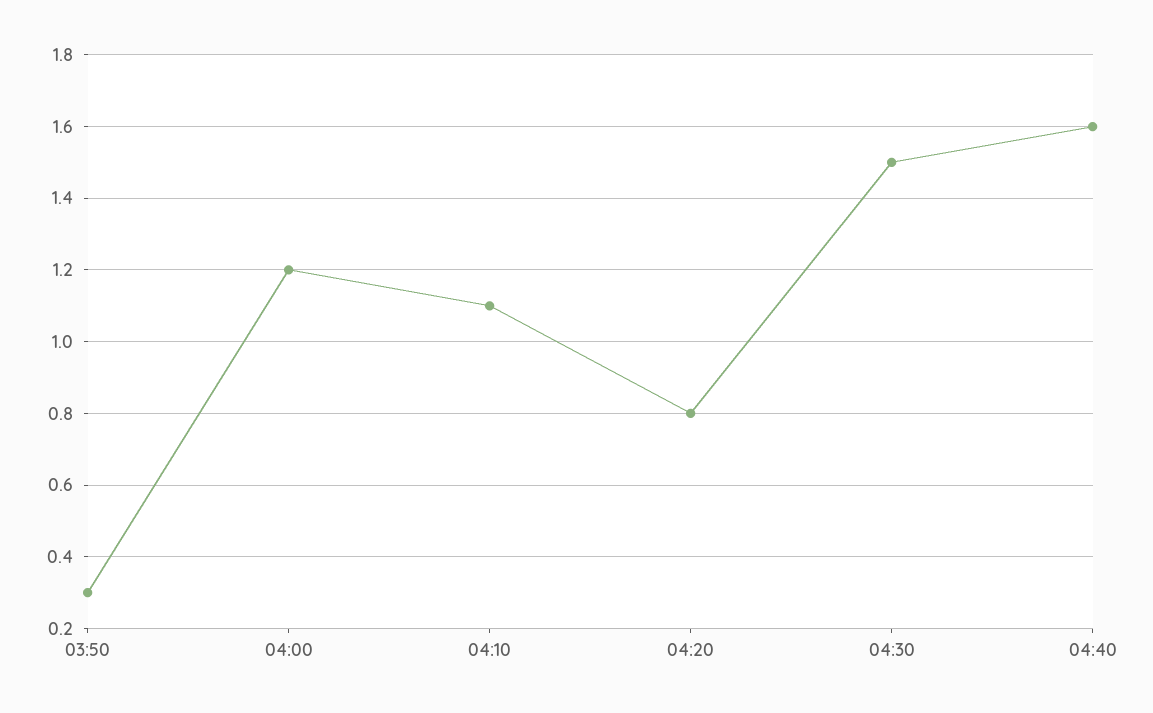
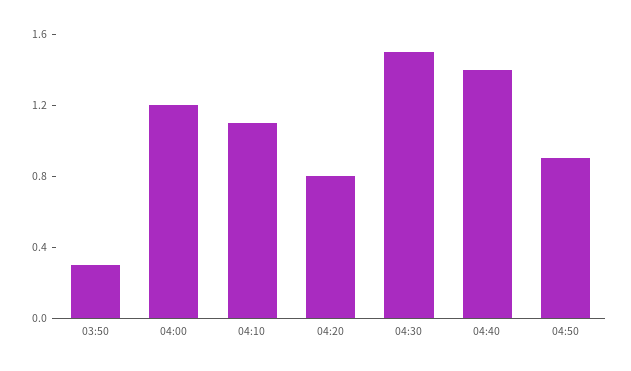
04:40: 1.6 -> 1.4
04:50: none -> 0.9

